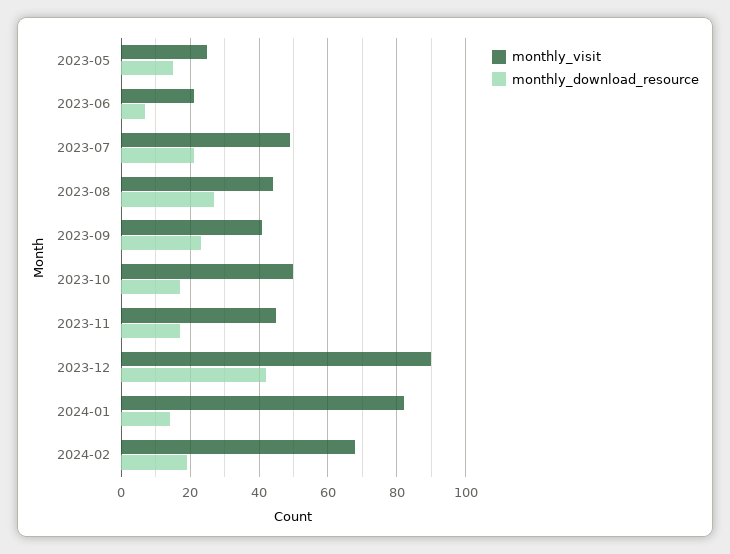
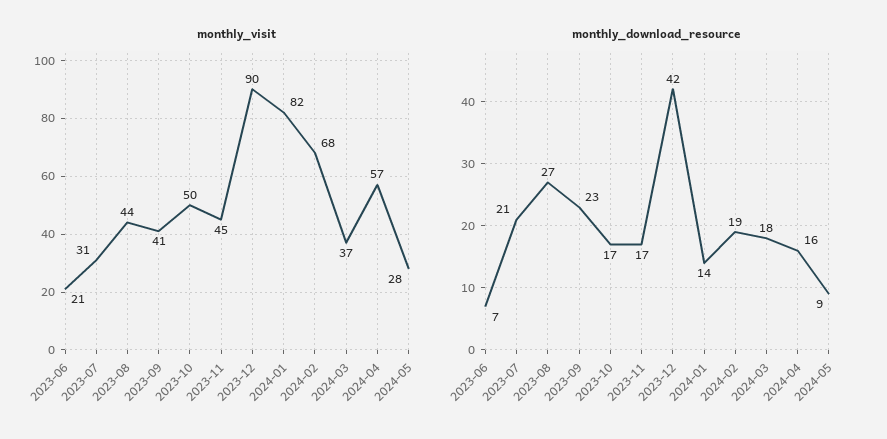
monthly_visit, 2023-05: 25 -> none
monthly_download_resource, 2023-05: 15 -> none
monthly_visit, 2023-07: 50 -> 31
monthly_visit, 2024-03: none -> 37
monthly_visit, 2024-04: none -> 57
monthly_visit, 2024-05: none -> 28
monthly_download_resource, 2024-03: none -> 18
monthly_download_resource, 2024-04: none -> 16
monthly_download_resource, 2024-05: none -> 9

